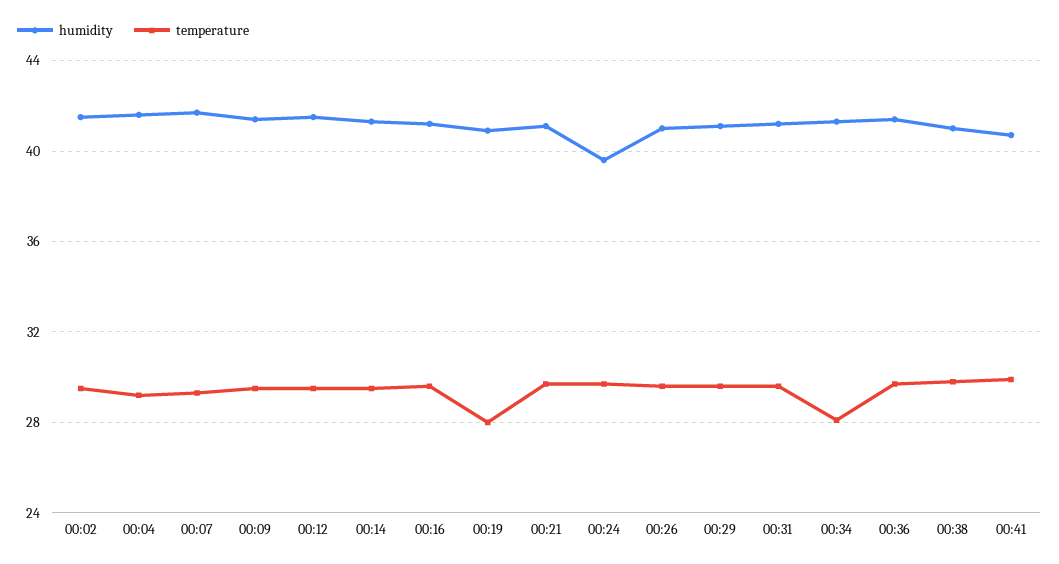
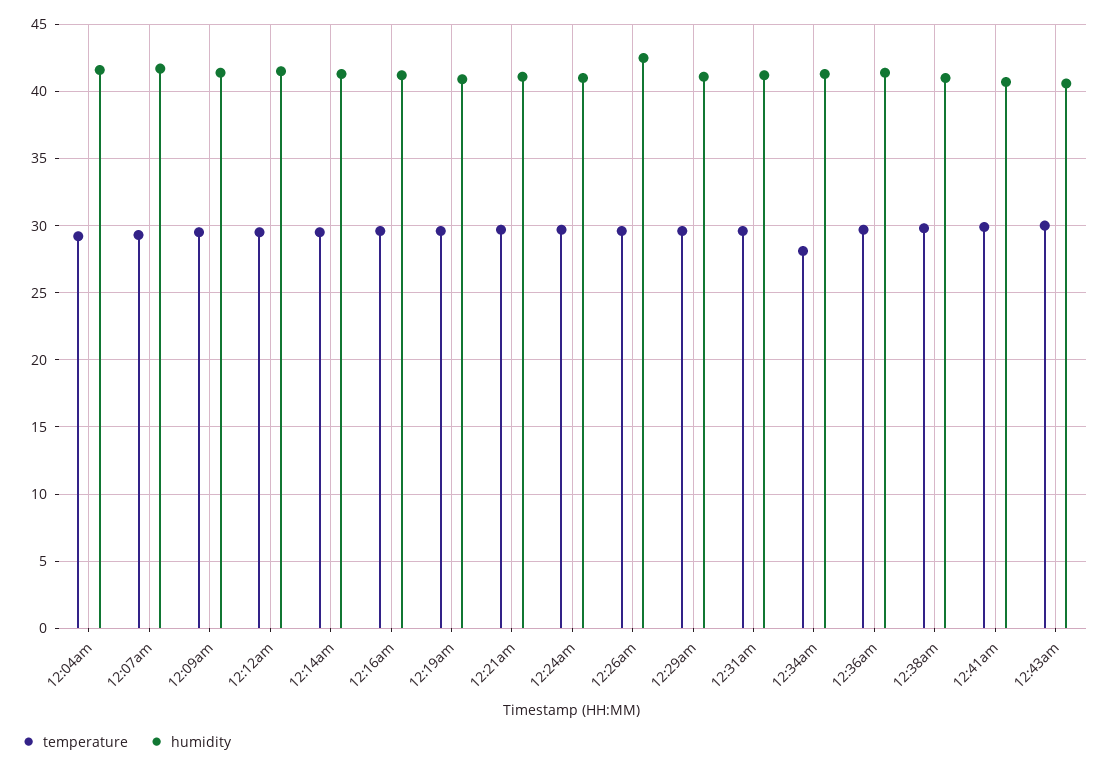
humidity, 00:02: 41.5 -> none
temperature, 00:02: 29.5 -> none
temperature, 00:19: 28 -> 29.5
humidity, 00:24: 39.5 -> 41
humidity, 00:26: 41 -> 42.5
temperature, 12:43am: none -> 30
humidity, 12:43am: none -> 40.5

